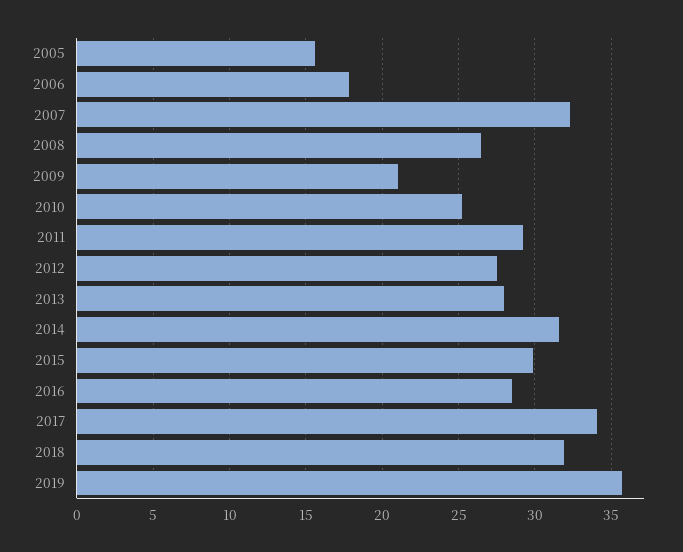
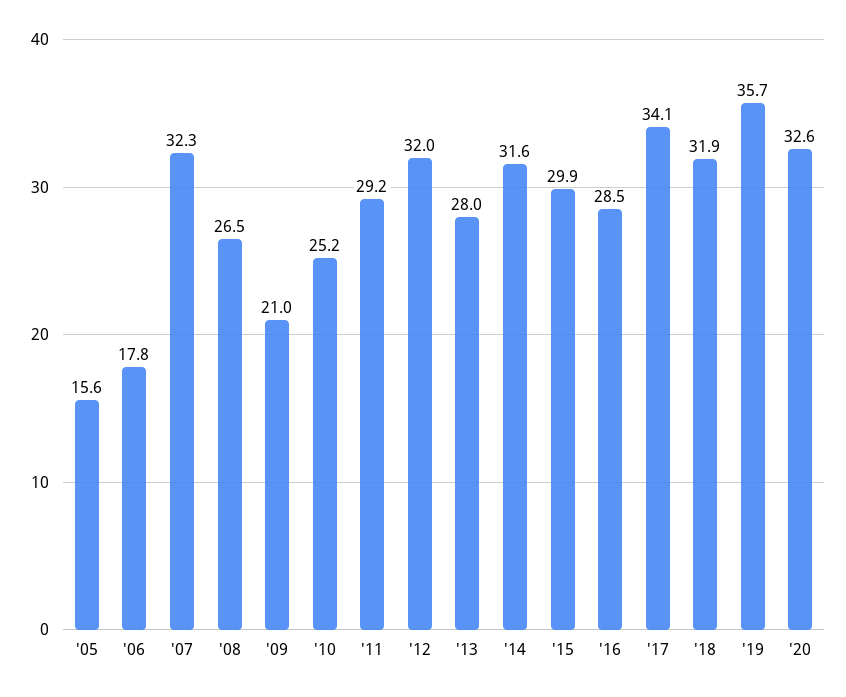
2012: 27.5 -> 32
'20: none -> 32.6

